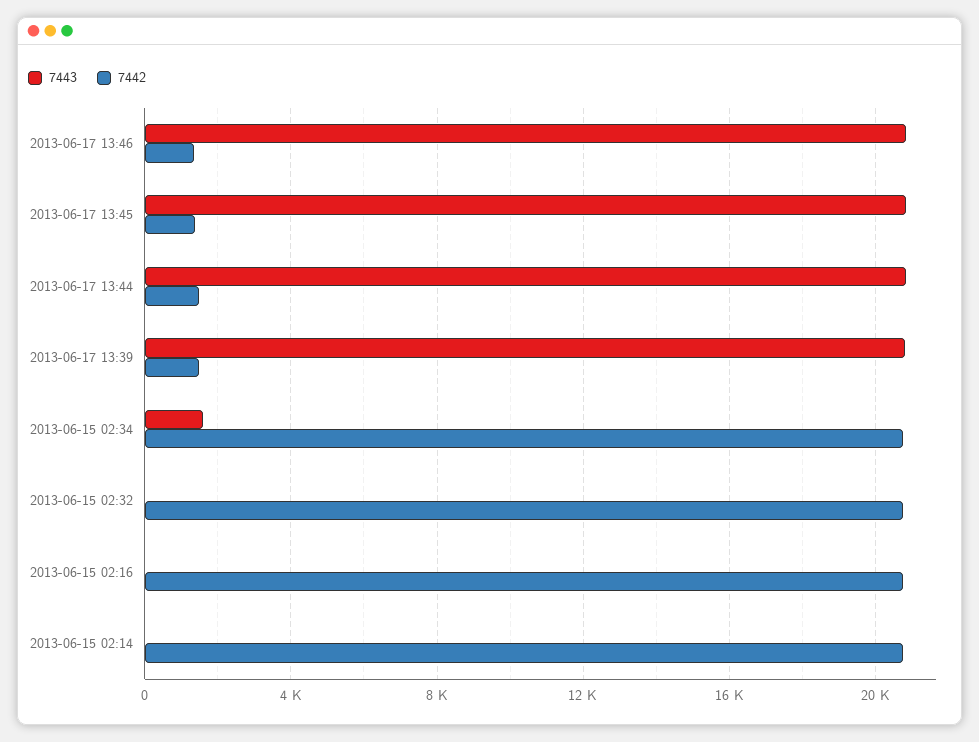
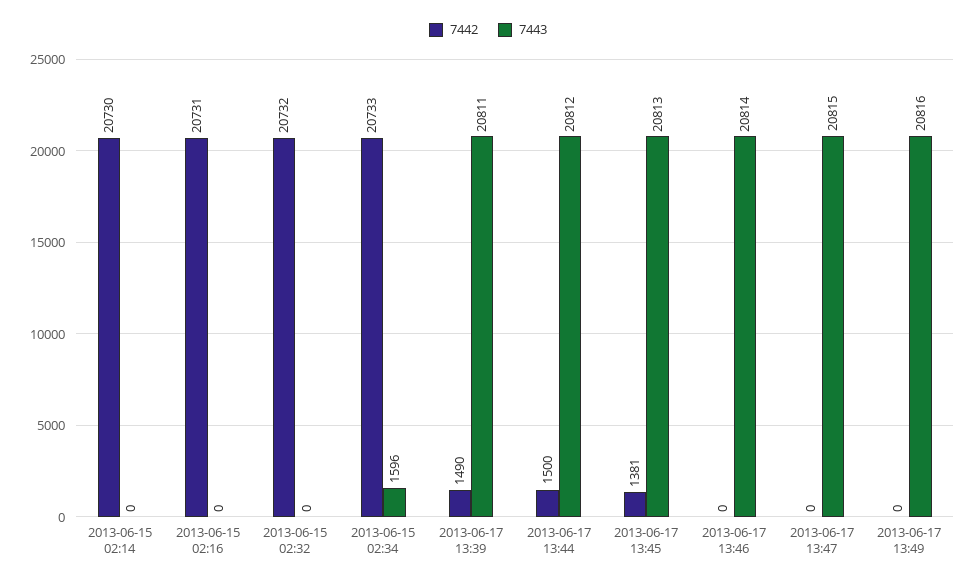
7442, 2013-06-17 13:46: 1500 -> 0
7442, 2013-06-17 13:47: none -> 0
7443, 2013-06-17 13:47: none -> 20815
7442, 2013-06-17 13:49: none -> 0
7443, 2013-06-17 13:49: none -> 20816

